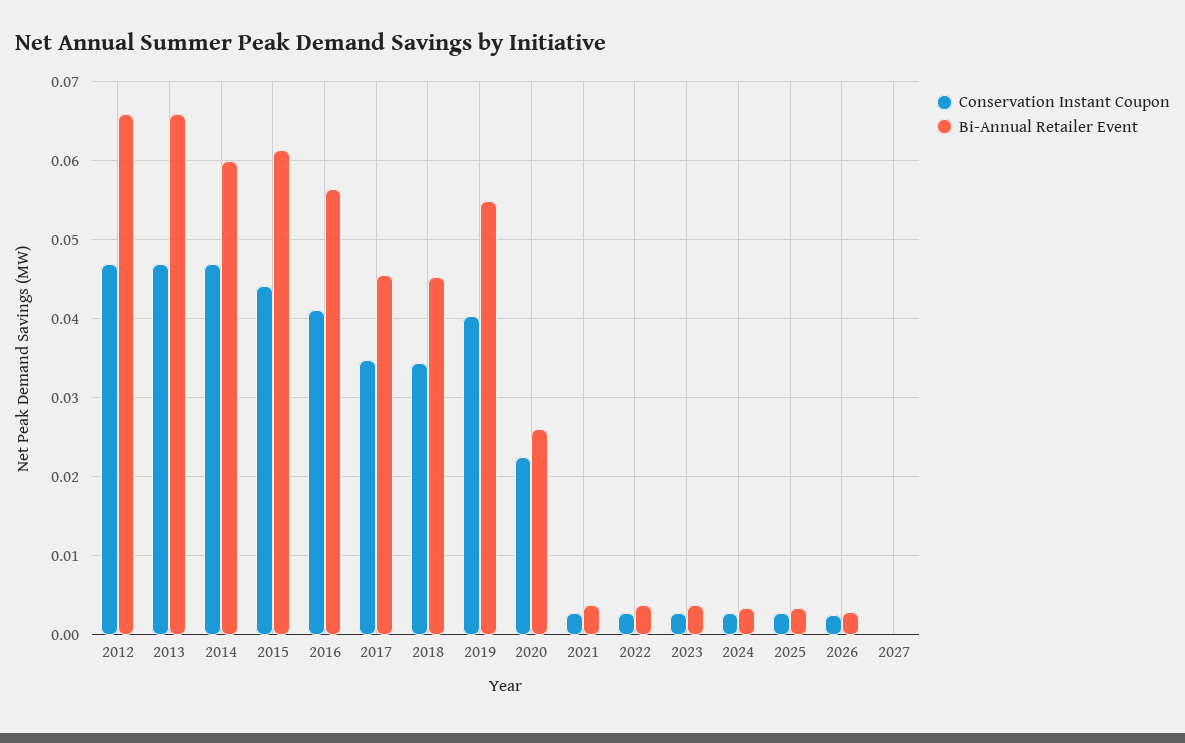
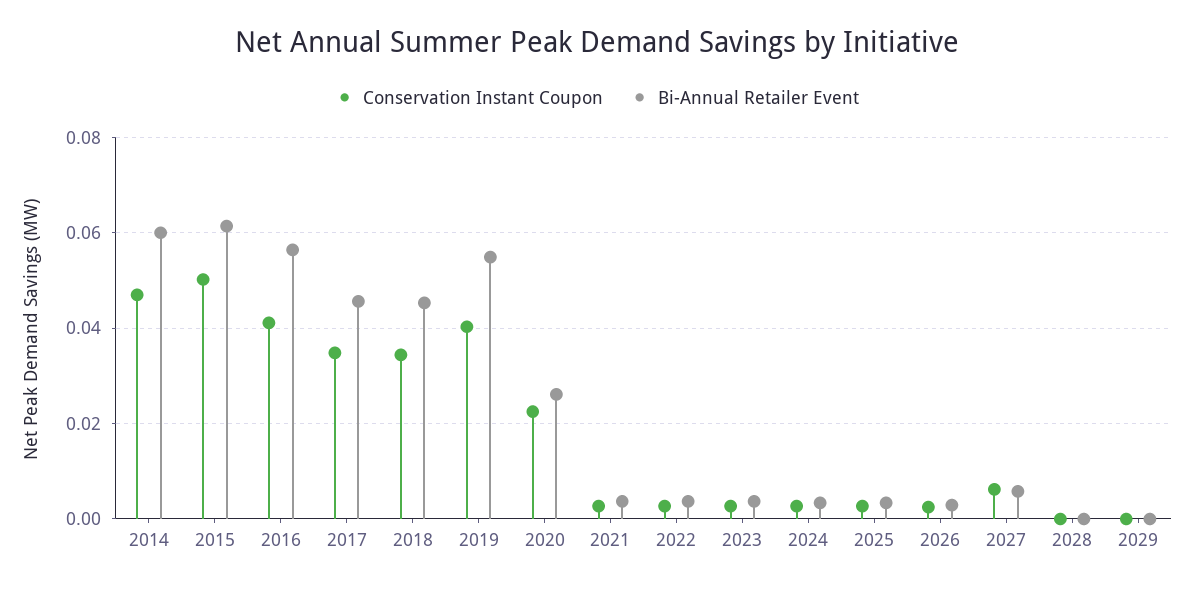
Conservation Instant Coupon, 2012: 0.047 -> none
Bi-Annual Retailer Event, 2012: 0.066 -> none
Conservation Instant Coupon, 2013: 0.047 -> none
Bi-Annual Retailer Event, 2013: 0.066 -> none
Conservation Instant Coupon, 2015: 0.044 -> 0.05
Conservation Instant Coupon, 2027: 0 -> 0.006
Bi-Annual Retailer Event, 2027: 0 -> 0.006
Conservation Instant Coupon, 2028: none -> 0
Bi-Annual Retailer Event, 2028: none -> 0
Conservation Instant Coupon, 2029: none -> 0
Bi-Annual Retailer Event, 2029: none -> 0

